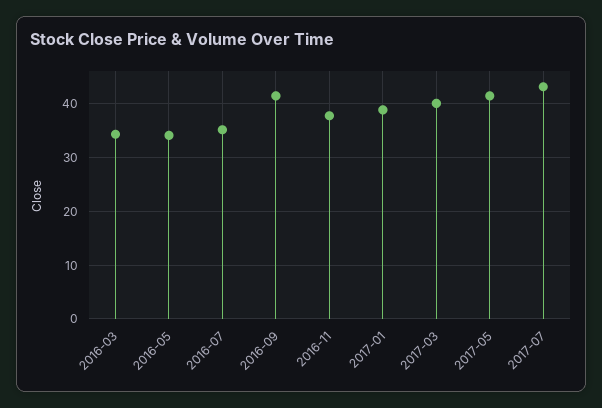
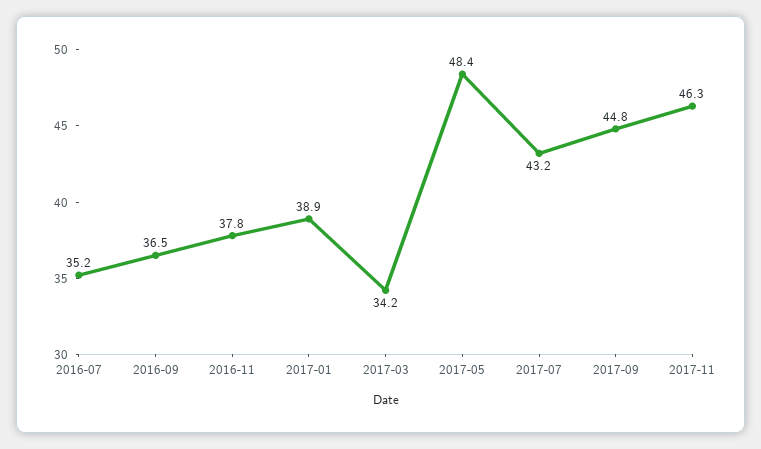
2016-03: 34 -> none
2016-05: 34 -> none
2016-09: 42 -> 36.5
2017-03: 40 -> 34.2
2017-05: 42 -> 48.4
2017-09: none -> 44.8
2017-11: none -> 46.3

